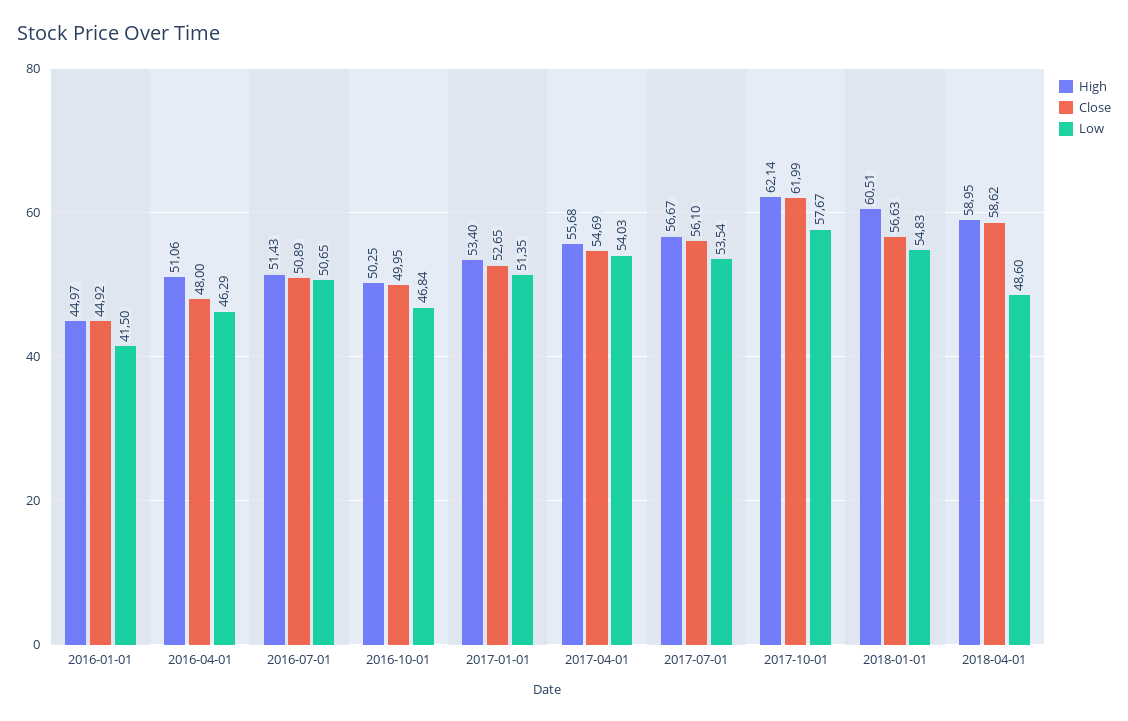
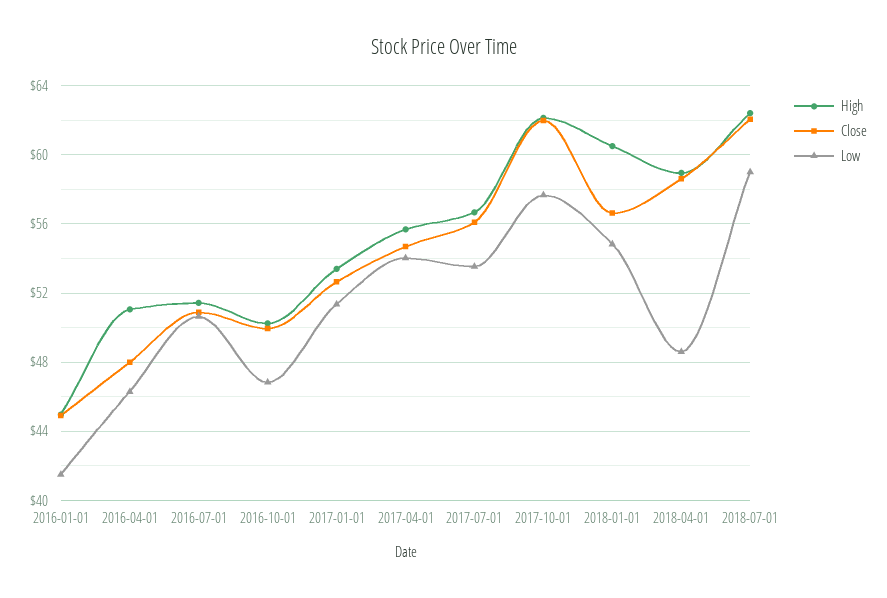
High, 2018-07-01: none -> 62.5
Close, 2018-07-01: none -> 62
Low, 2018-07-01: none -> 59

